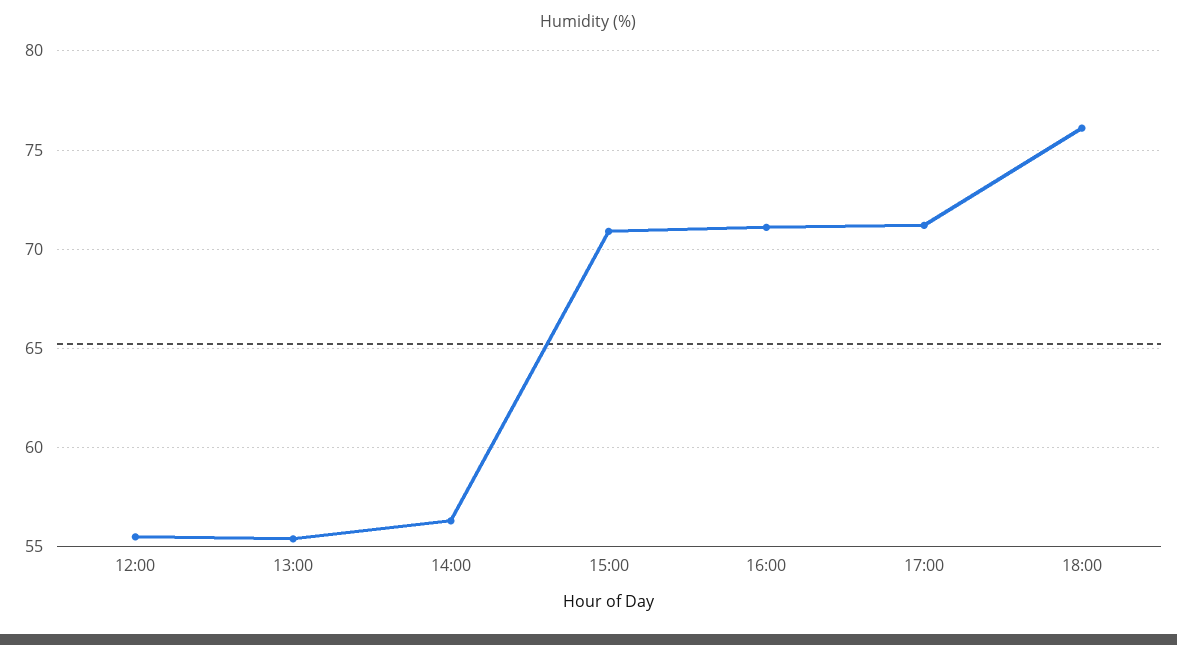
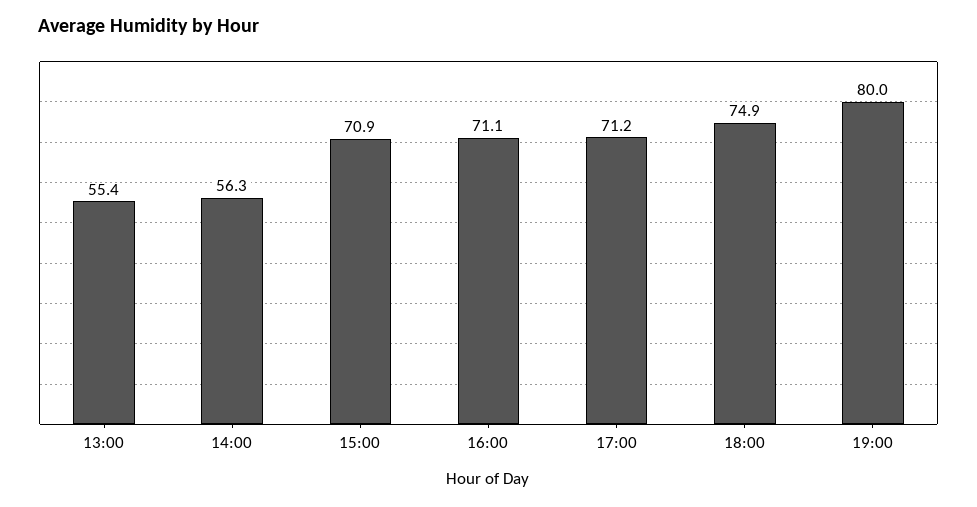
12:00: 55.5 -> none
18:00: 76 -> 74.9
19:00: none -> 80

